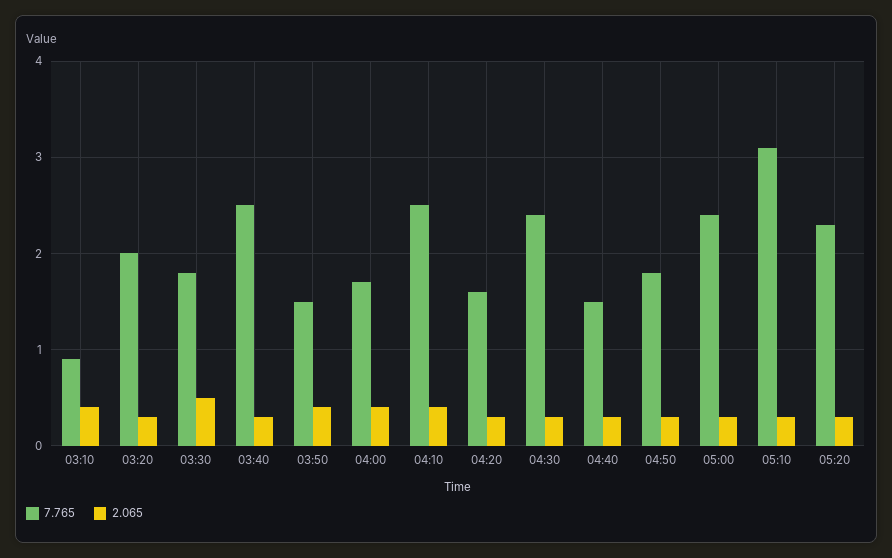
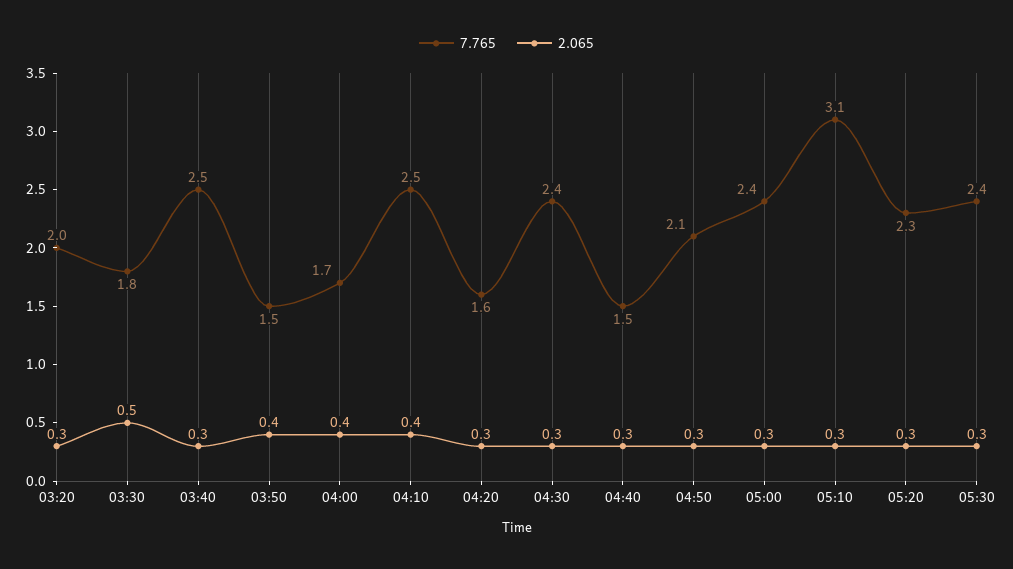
7.765, 03:10: 0.9 -> none
2.065, 03:10: 0.4 -> none
7.765, 04:50: 1.8 -> 2.1
7.765, 05:30: none -> 2.4
2.065, 05:30: none -> 0.3

